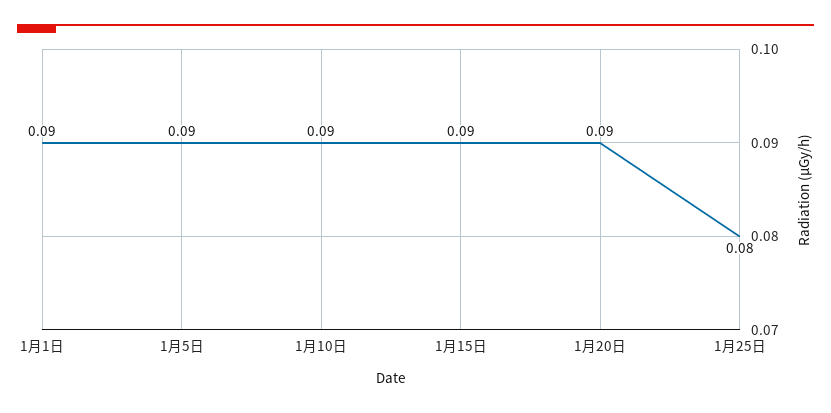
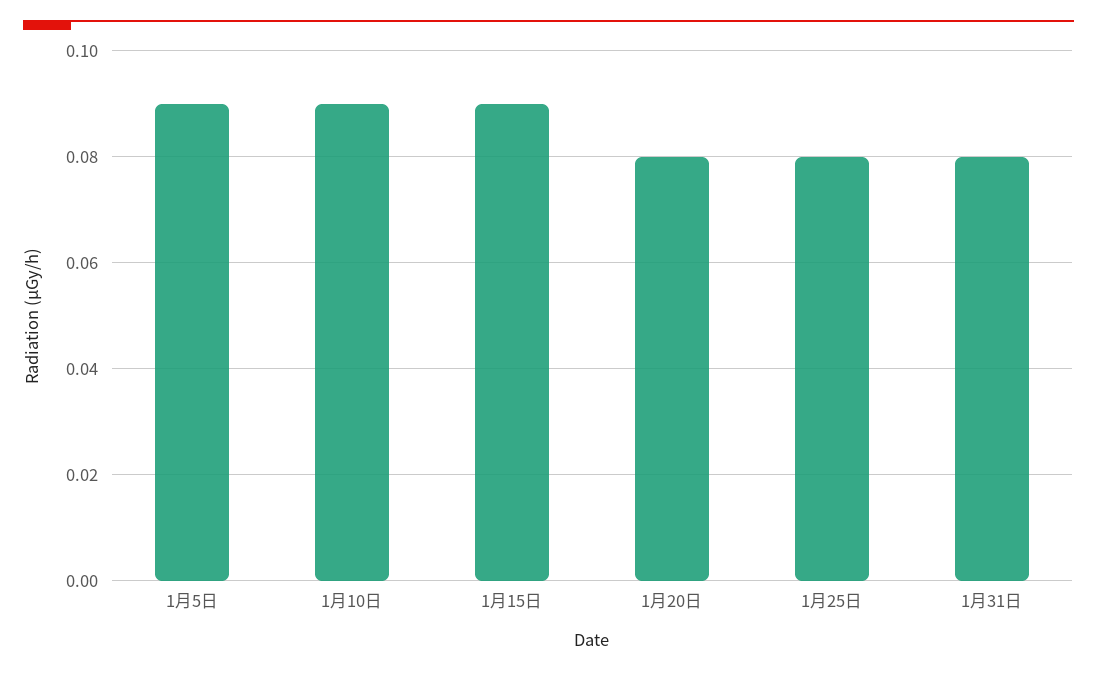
1月1日: 0.09 -> none
1月20日: 0.09 -> 0.08
1月31日: none -> 0.08

